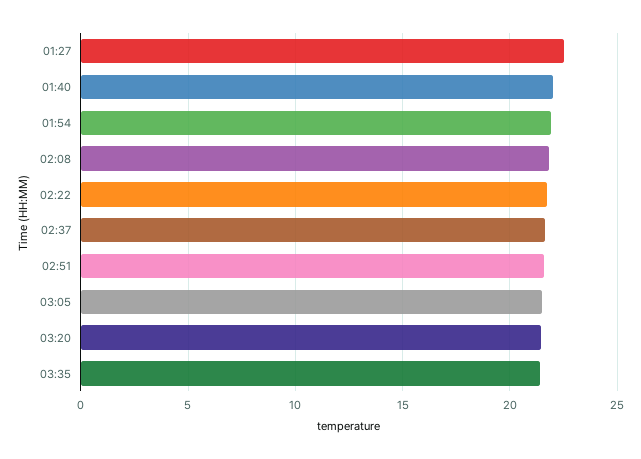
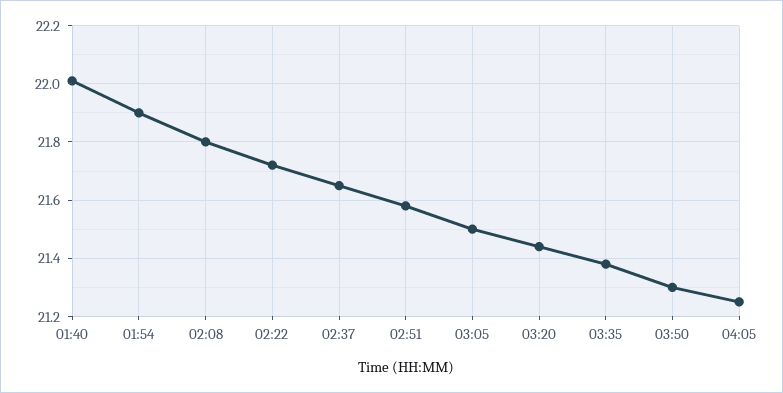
01:27: 22.5 -> none
03:50: none -> 21.3
04:05: none -> 21.25

